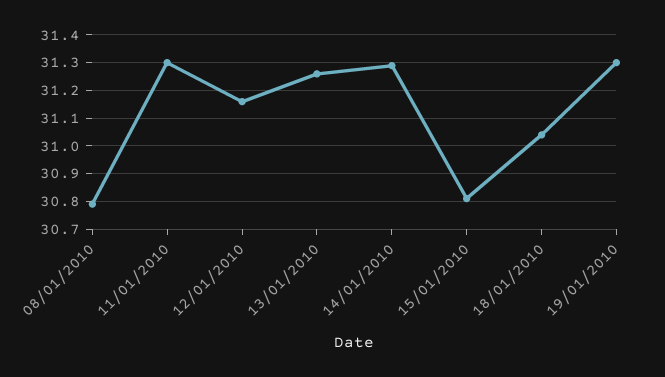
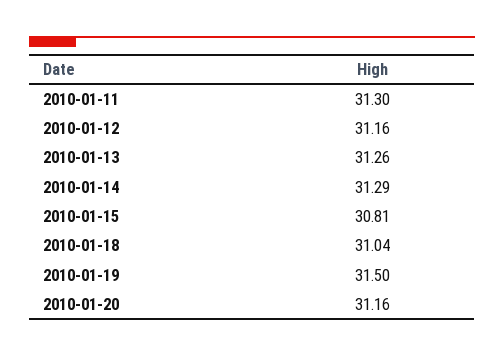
08/01/2010: 30.8 -> none
19/01/2010: 31.3 -> 31.5
2010-01-20: none -> 31.16

